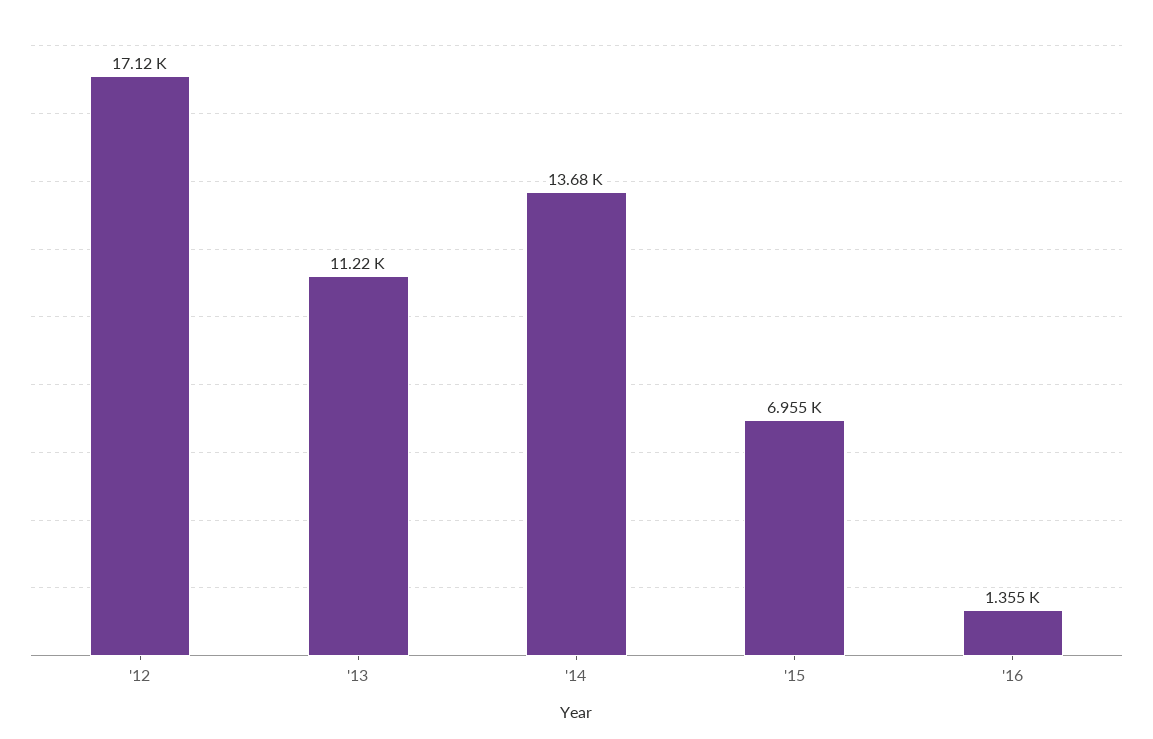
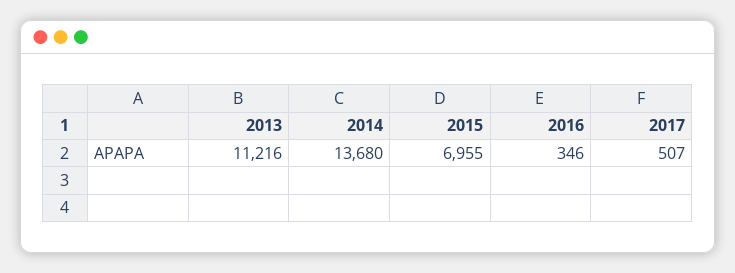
'12: 17120 -> none
'16: 1355 -> 346
2017: none -> 507

